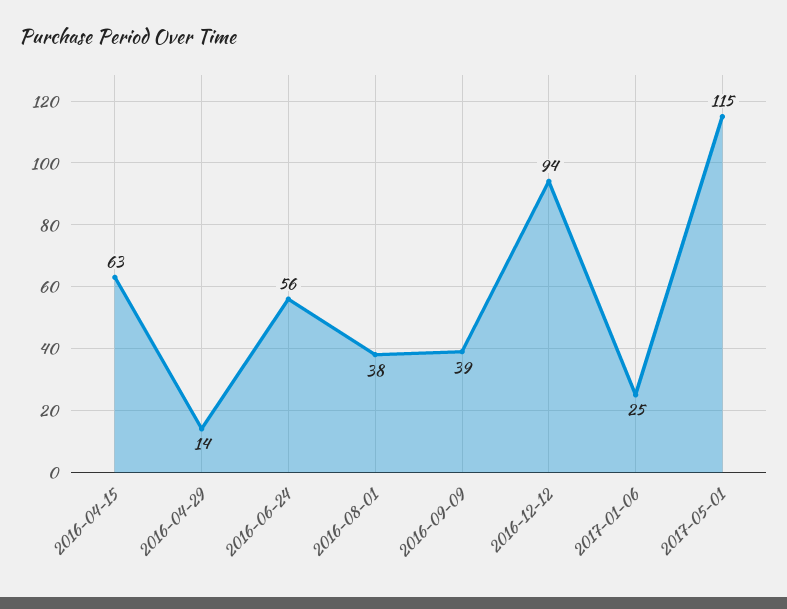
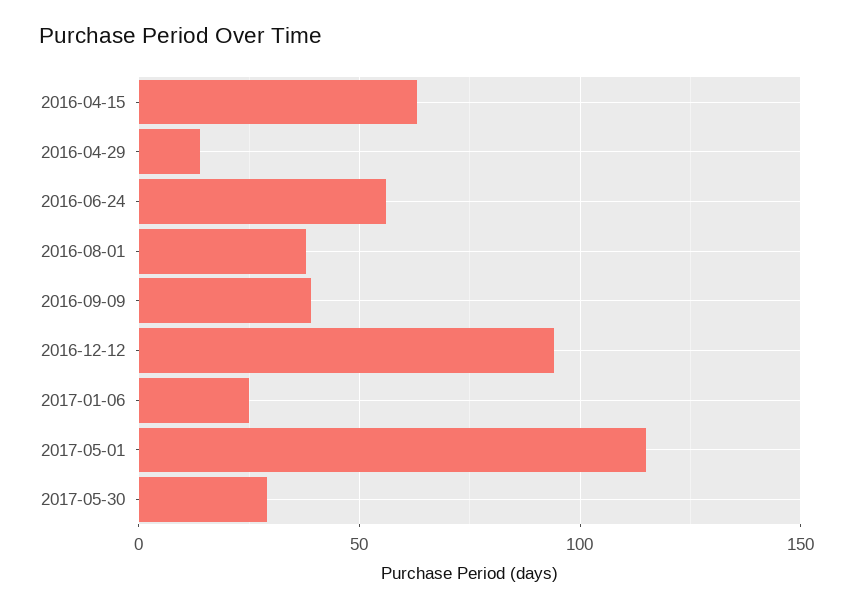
2017-05-30: none -> 30

